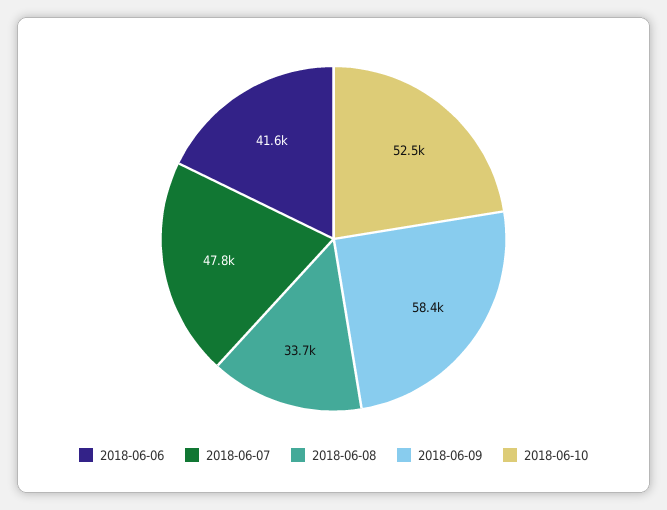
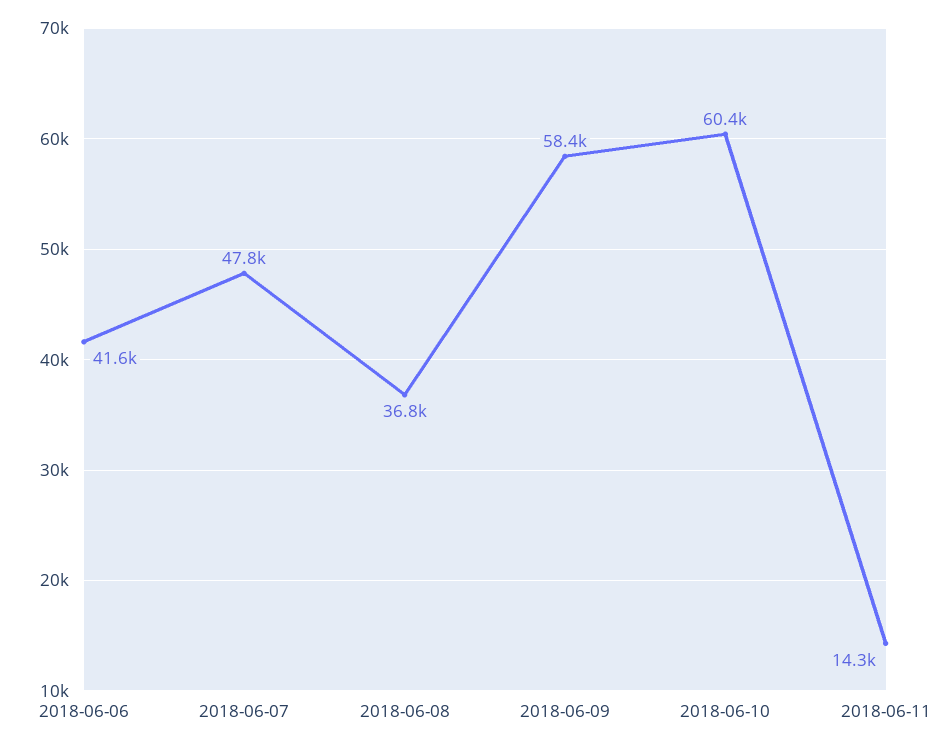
2018-06-08: 33700 -> 36800
2018-06-10: 52500 -> 60400
2018-06-11: none -> 14300

